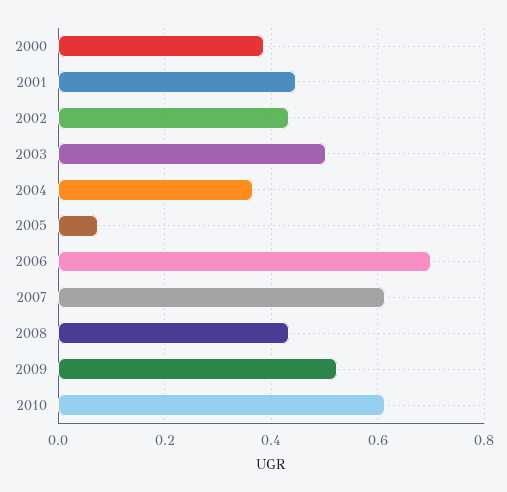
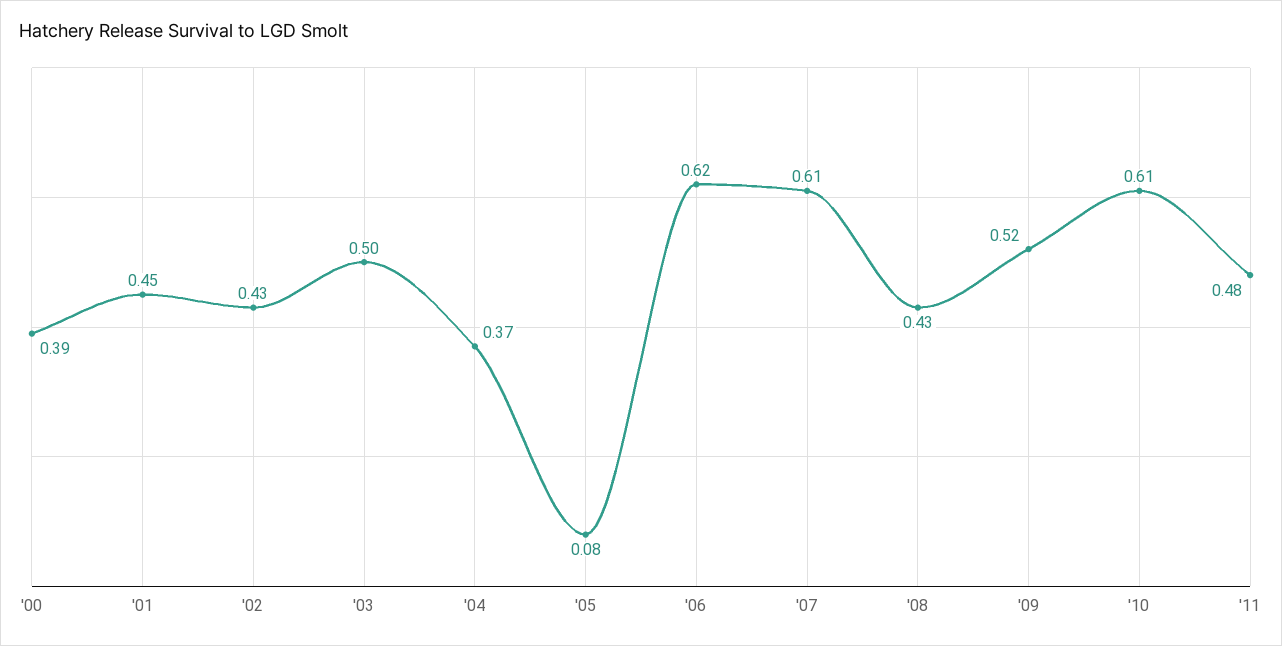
2006: 0.7 -> 0.62
'11: none -> 0.48

